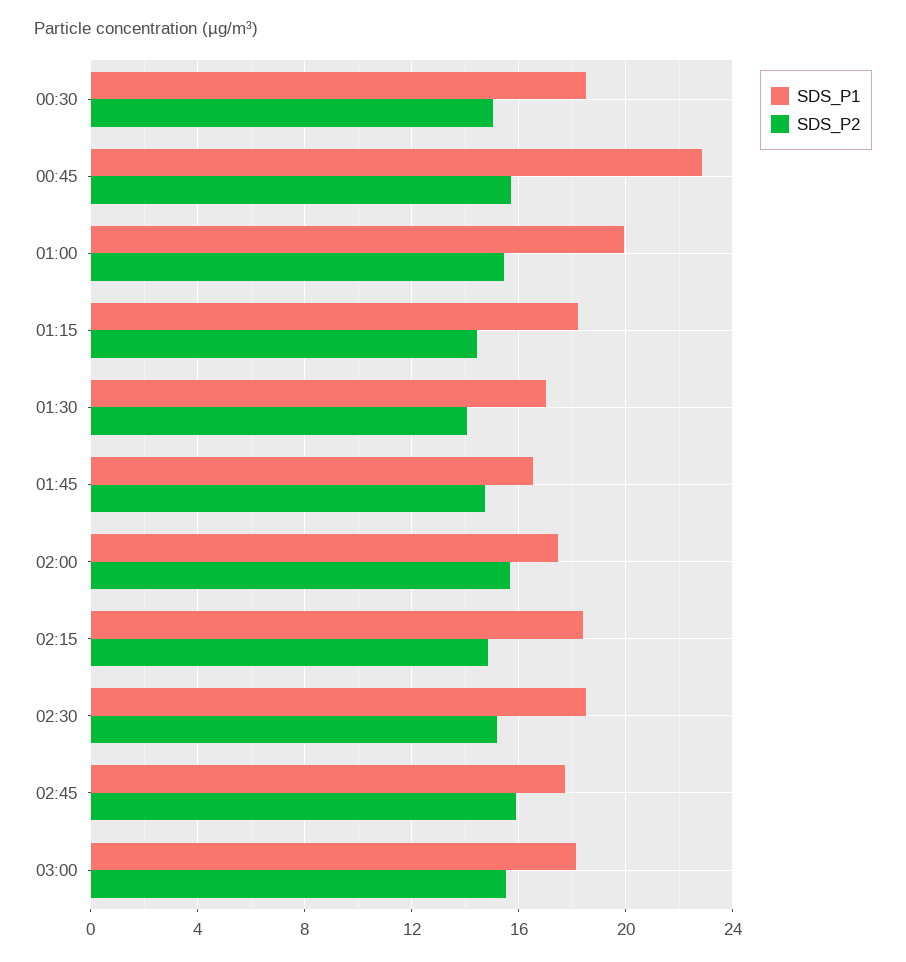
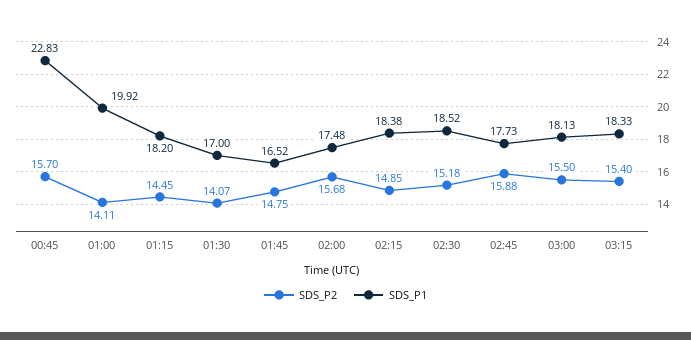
SDS_P1, 00:30: 18.5 -> none
SDS_P2, 00:30: 15 -> none
SDS_P2, 01:00: 15.5 -> 14.11
SDS_P2, 03:15: none -> 15.4
SDS_P1, 03:15: none -> 18.33

